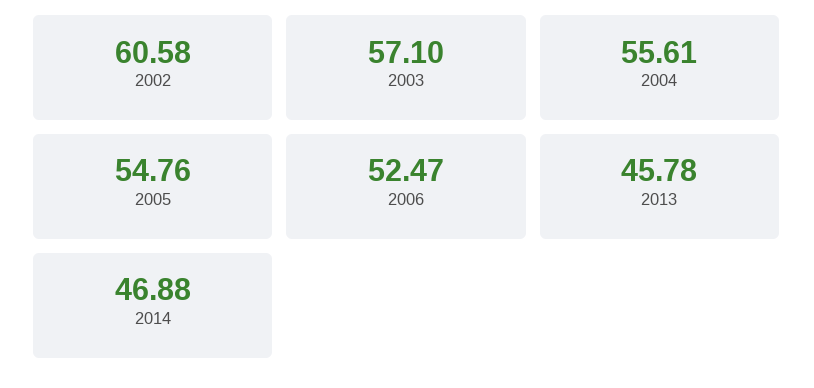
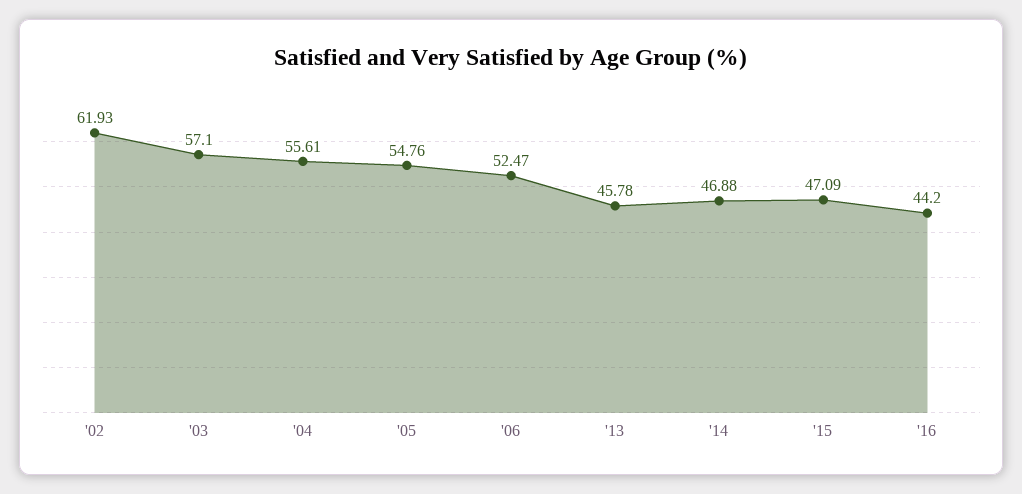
2002: 60.58 -> 61.93
'15: none -> 47.09
'16: none -> 44.2

